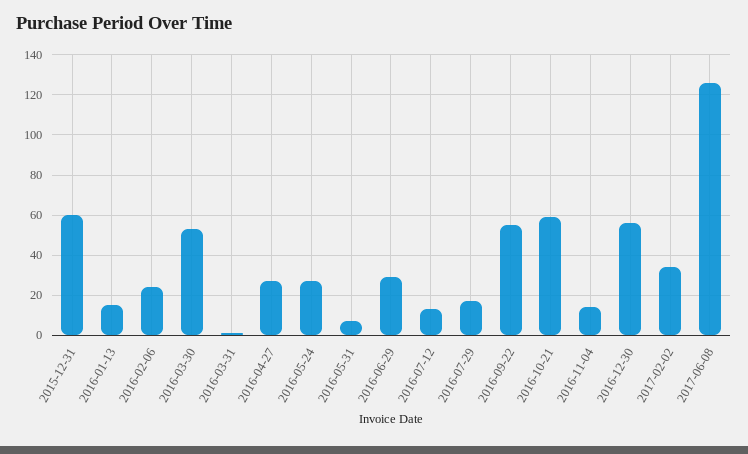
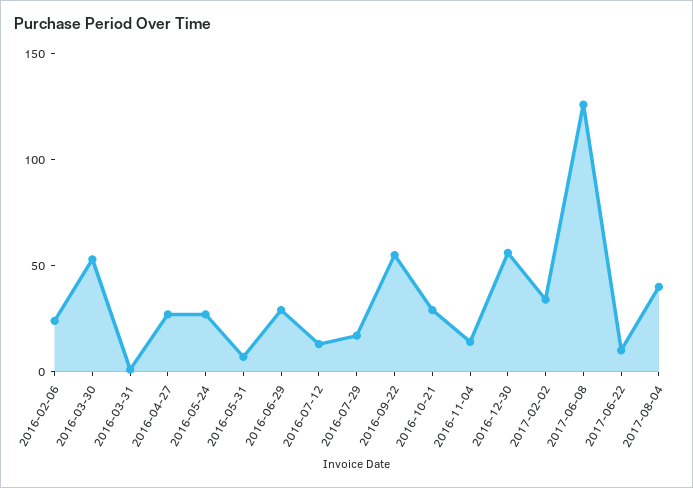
2015-12-31: 60 -> none
2016-01-13: 15 -> none
2016-10-21: 60 -> 30
2017-06-22: none -> 10
2017-08-04: none -> 40

